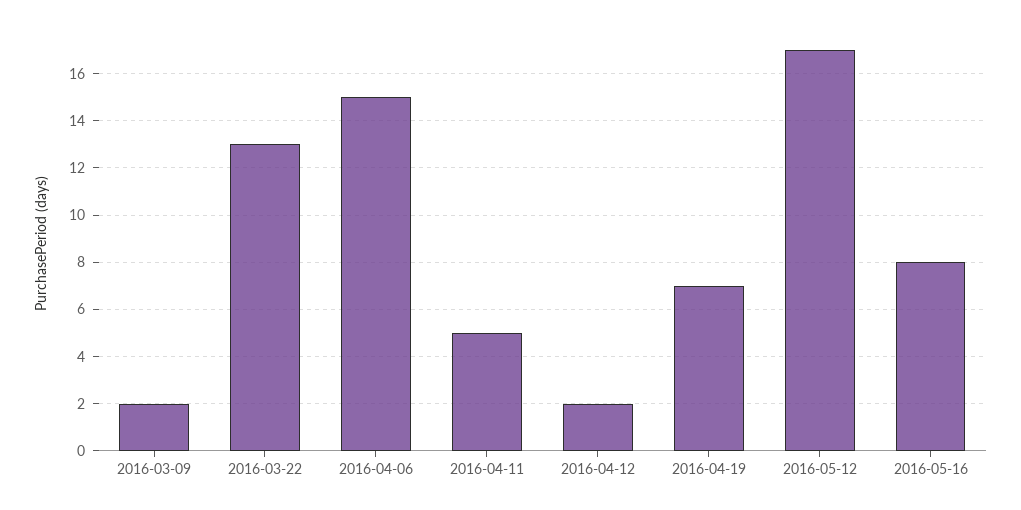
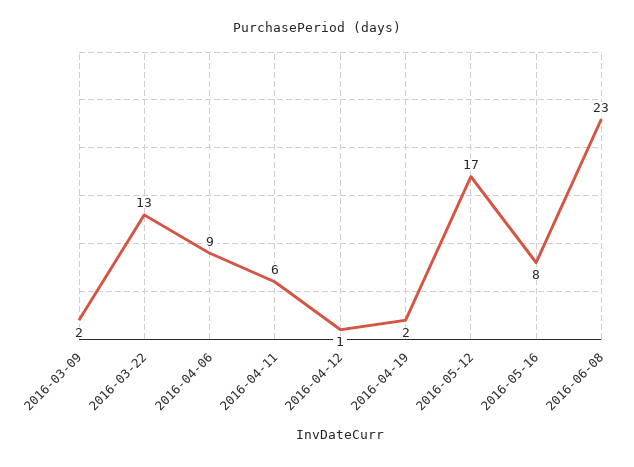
2016-04-06: 15 -> 9
2016-04-11: 5 -> 6
2016-04-12: 2 -> 1
2016-04-19: 7 -> 2
2016-06-08: none -> 23

